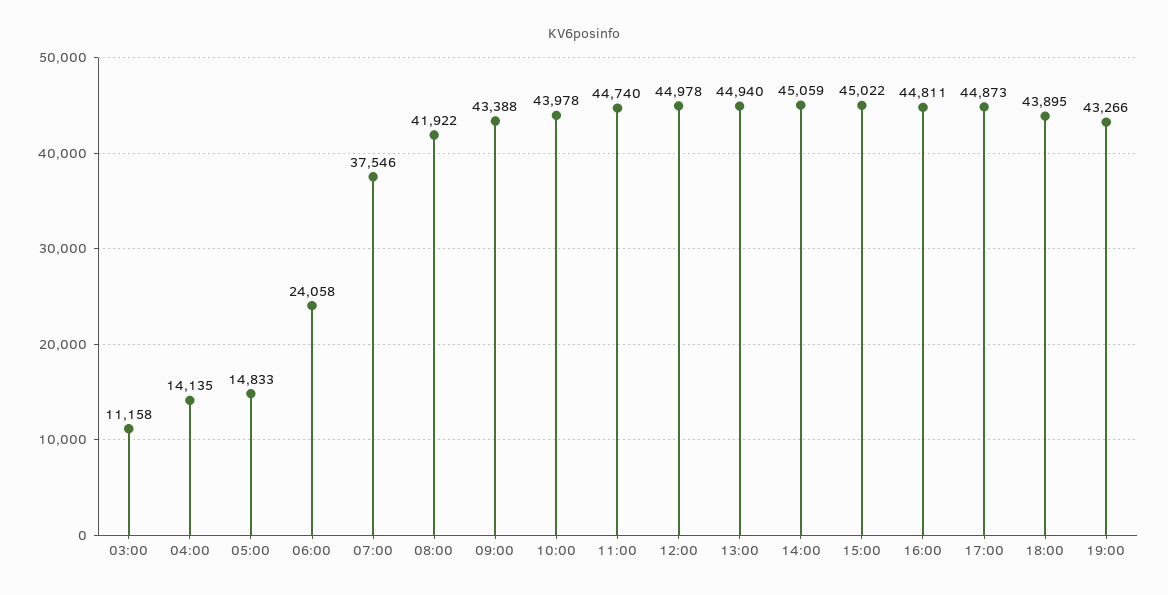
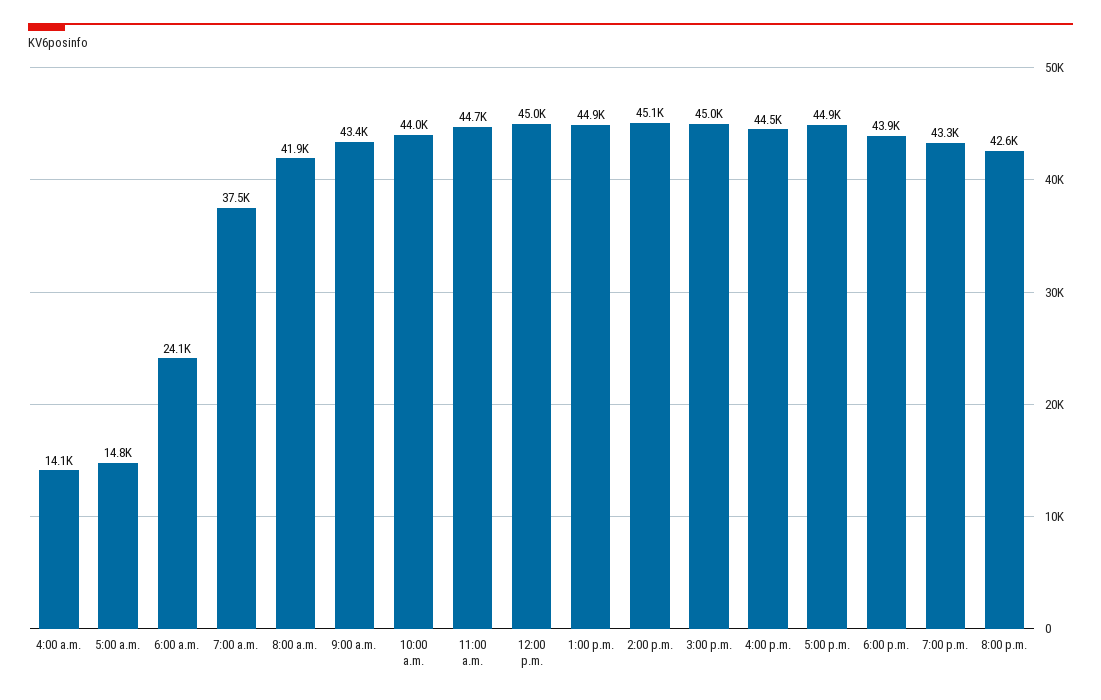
03:00: 11158 -> none
16:00: 44811 -> 44500
8:00 p.m.: none -> 42600

